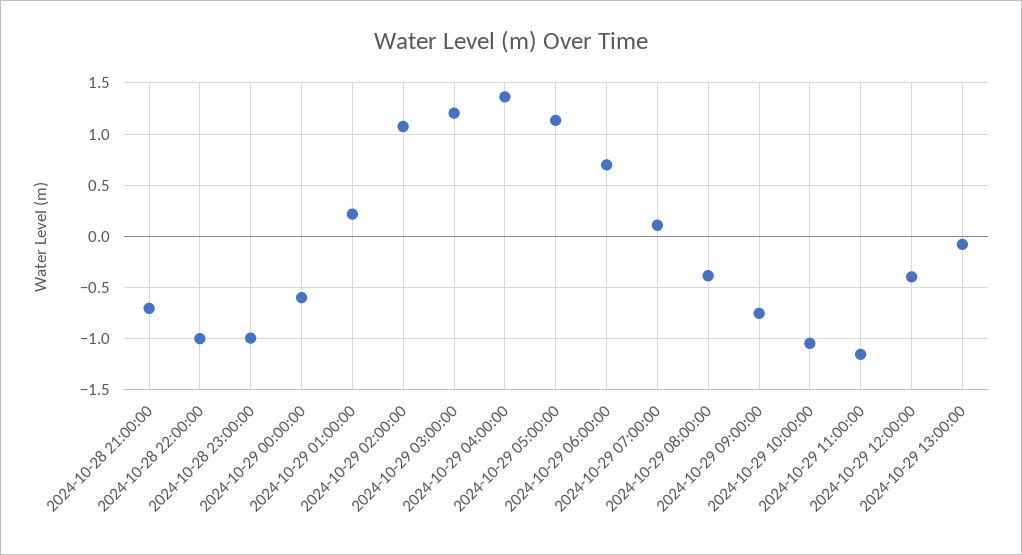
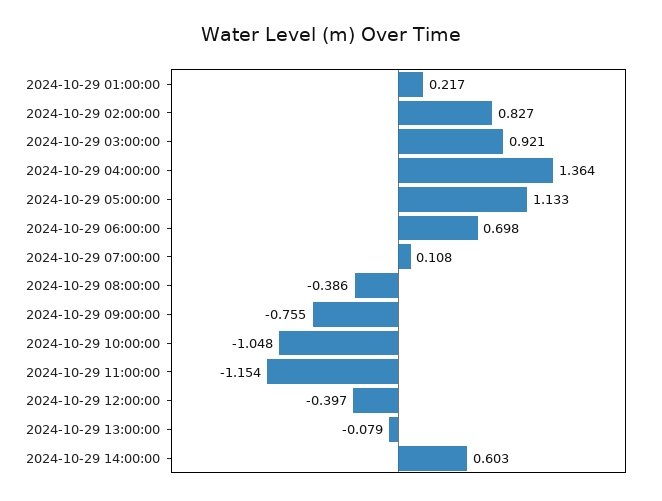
2024-10-28 21:00:00: -0.7 -> none
2024-10-28 22:00:00: -1 -> none
2024-10-28 23:00:00: -1 -> none
2024-10-29 00:00:00: -0.6 -> none
2024-10-29 02:00:00: 1.1 -> 0.827
2024-10-29 03:00:00: 1.2 -> 0.921
2024-10-29 14:00:00: none -> 0.603

